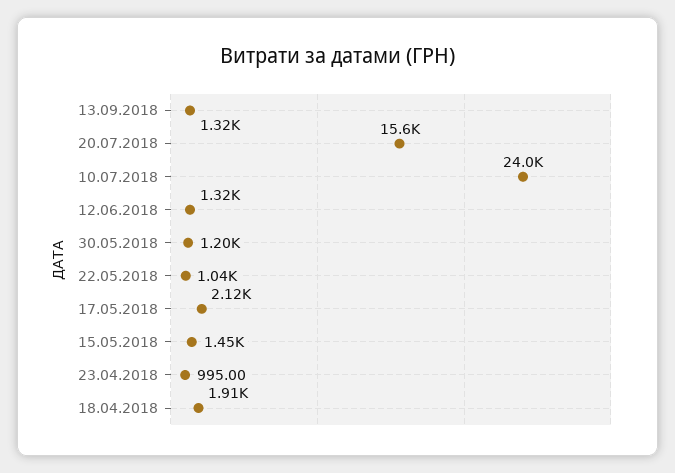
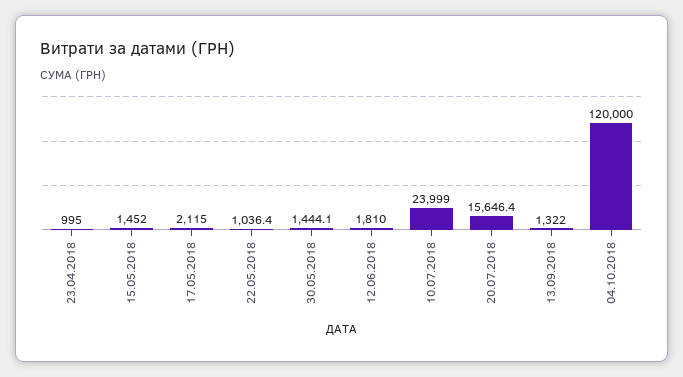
12.06.2018: 1320 -> 1810
30.05.2018: 1200 -> 1444.1
18.04.2018: 1910 -> none
04.10.2018: none -> 120000

